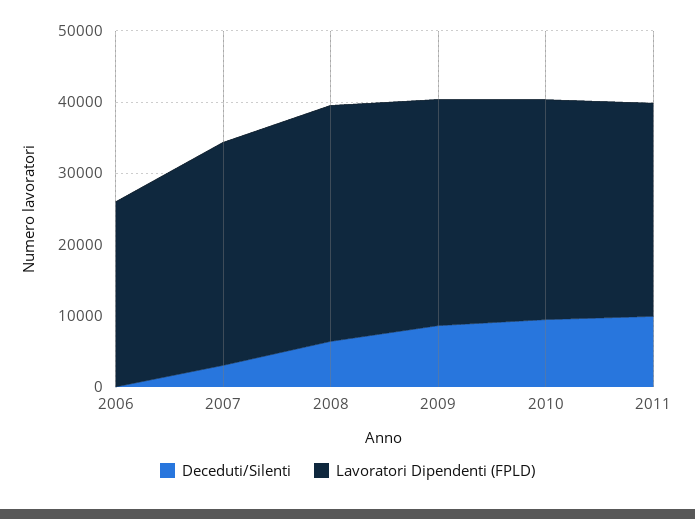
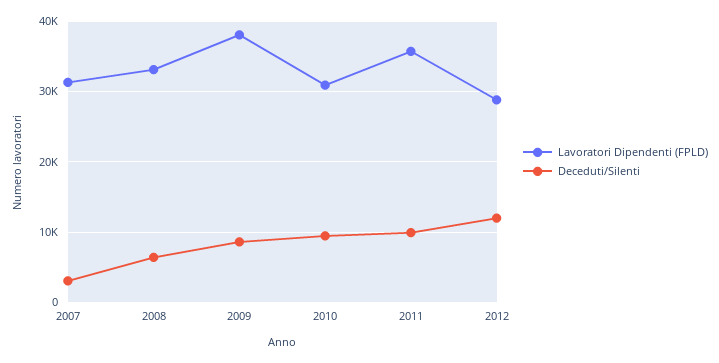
Deceduti/Silenti, 2006: 0 -> none
Lavoratori Dipendenti (FPLD), 2006: 26000 -> none
Lavoratori Dipendenti (FPLD), 2009: 32000 -> 38000
Lavoratori Dipendenti (FPLD), 2011: 30000 -> 36000
Lavoratori Dipendenti (FPLD), 2012: none -> 29000
Deceduti/Silenti, 2012: none -> 12000

